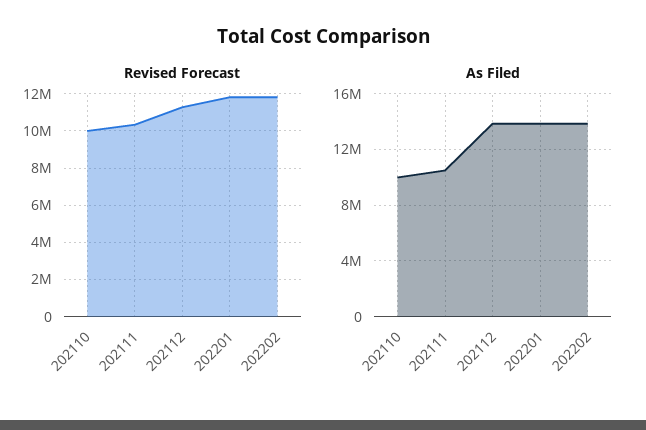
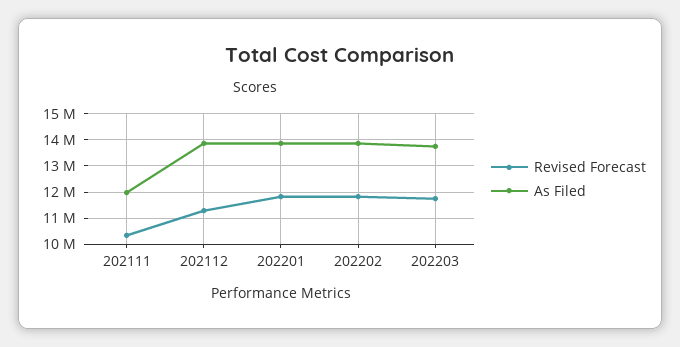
Revised Forecast, 202110: 10000000 -> none
As Filed, 202110: 10000000 -> none
As Filed, 202111: 10500000 -> 12000000
Revised Forecast, 202203: none -> 11750000
As Filed, 202203: none -> 13750000

